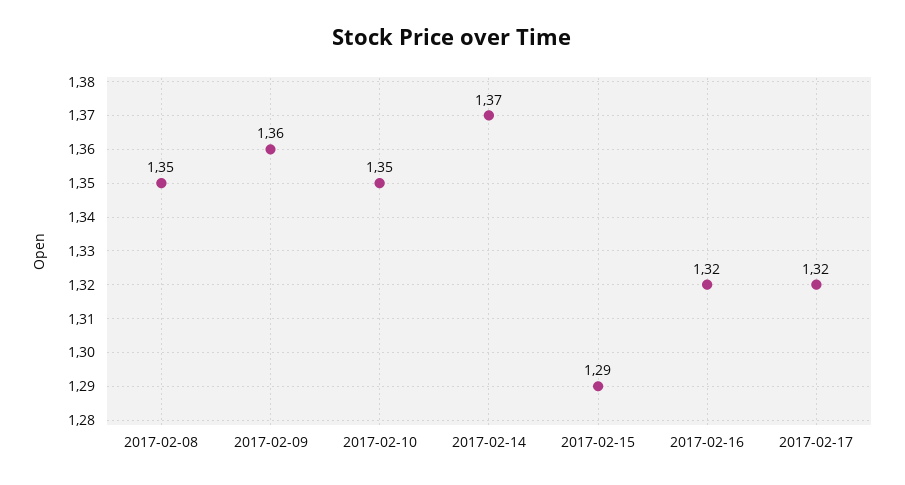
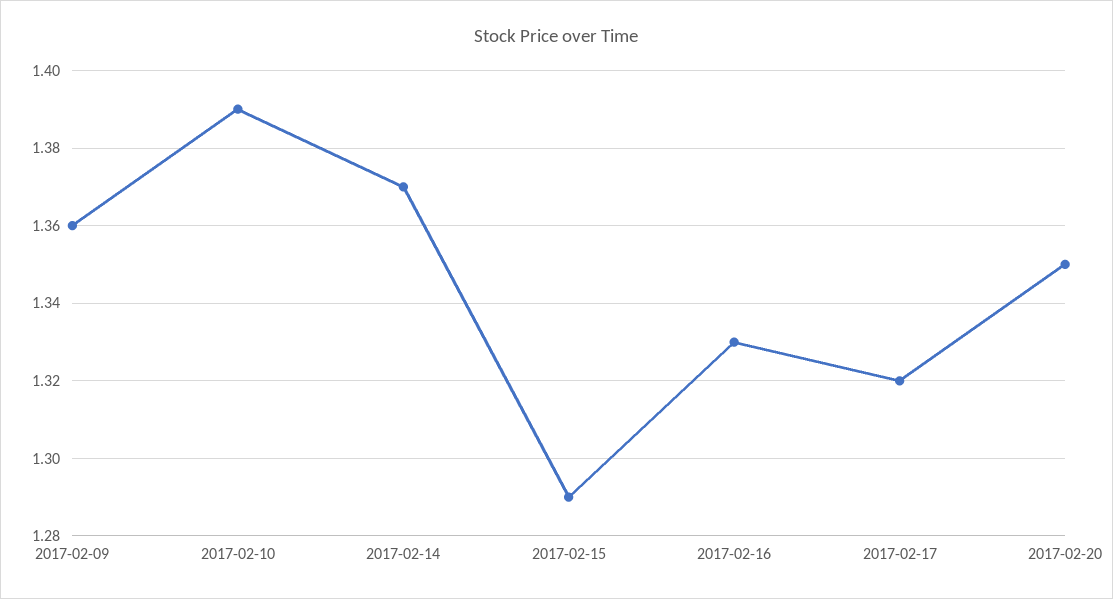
2017-02-08: 1.35 -> none
2017-02-10: 1.35 -> 1.39
2017-02-16: 1.32 -> 1.33
2017-02-20: none -> 1.35

